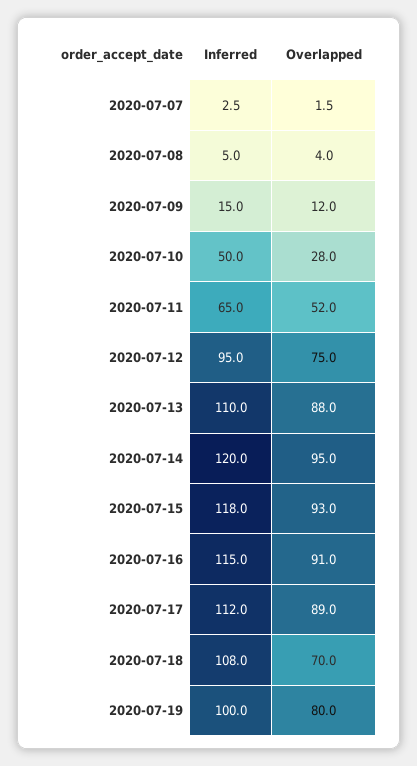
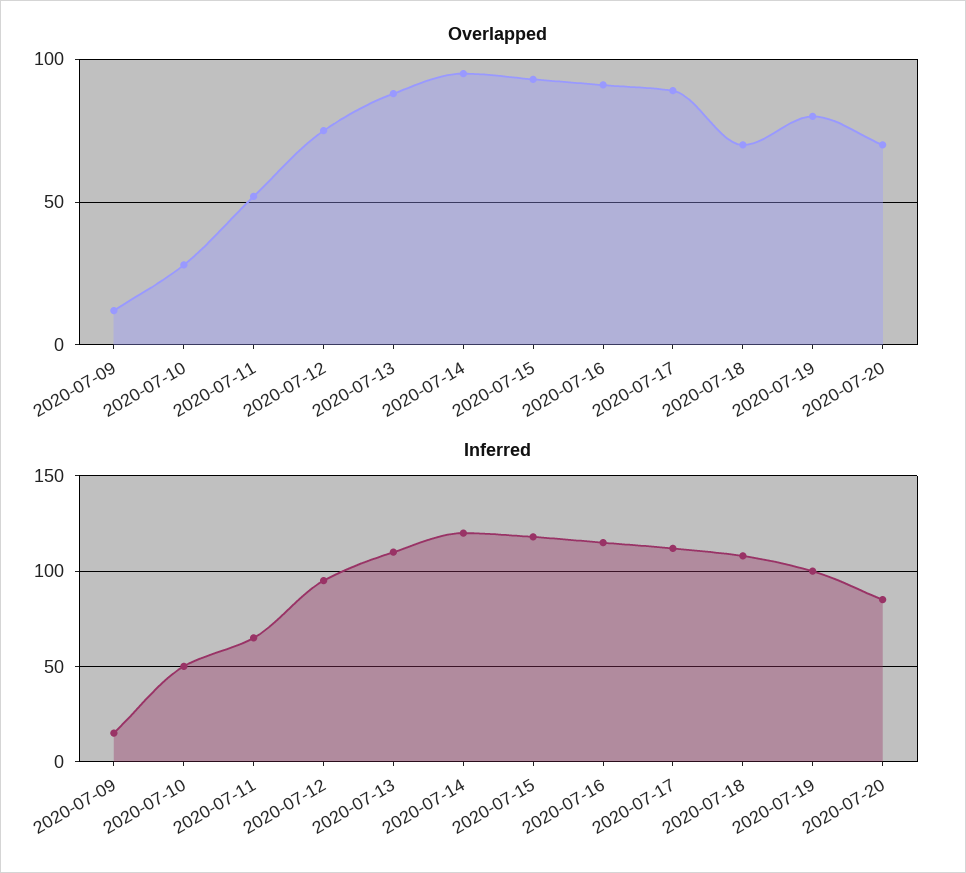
Inferred, 2020-07-07: 2.5 -> none
Overlapped, 2020-07-07: 1.5 -> none
Inferred, 2020-07-08: 5 -> none
Overlapped, 2020-07-08: 4 -> none
Overlapped, 2020-07-20: none -> 70
Inferred, 2020-07-20: none -> 85

